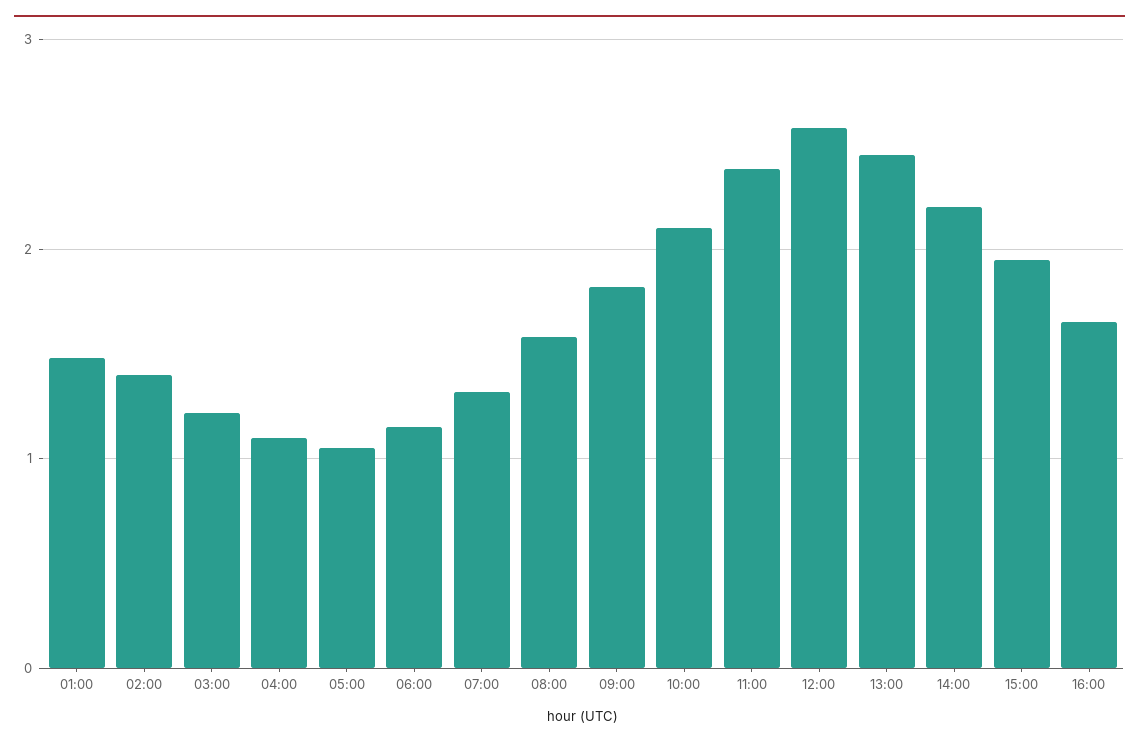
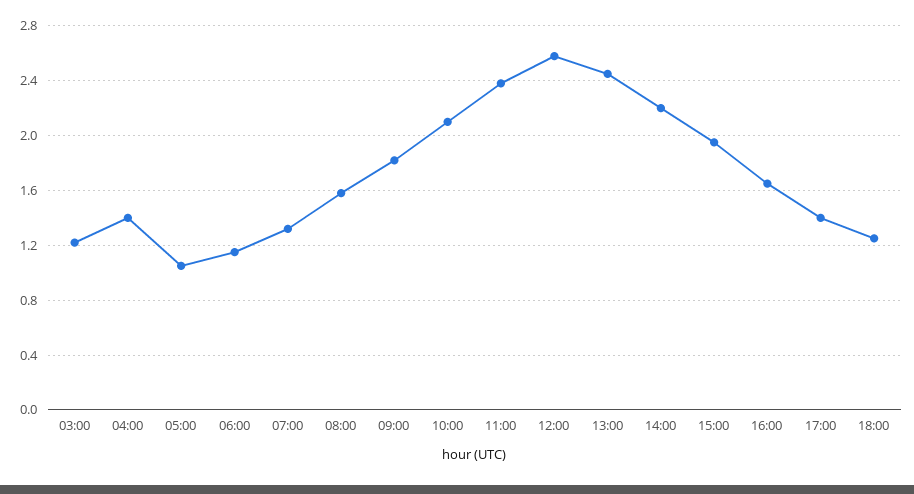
01:00: 1.5 -> none
02:00: 1.4 -> none
04:00: 1.1 -> 1.4
17:00: none -> 1.4
18:00: none -> 1.25

